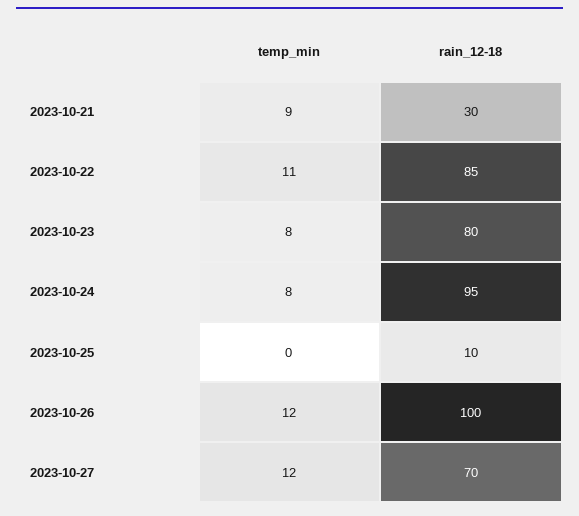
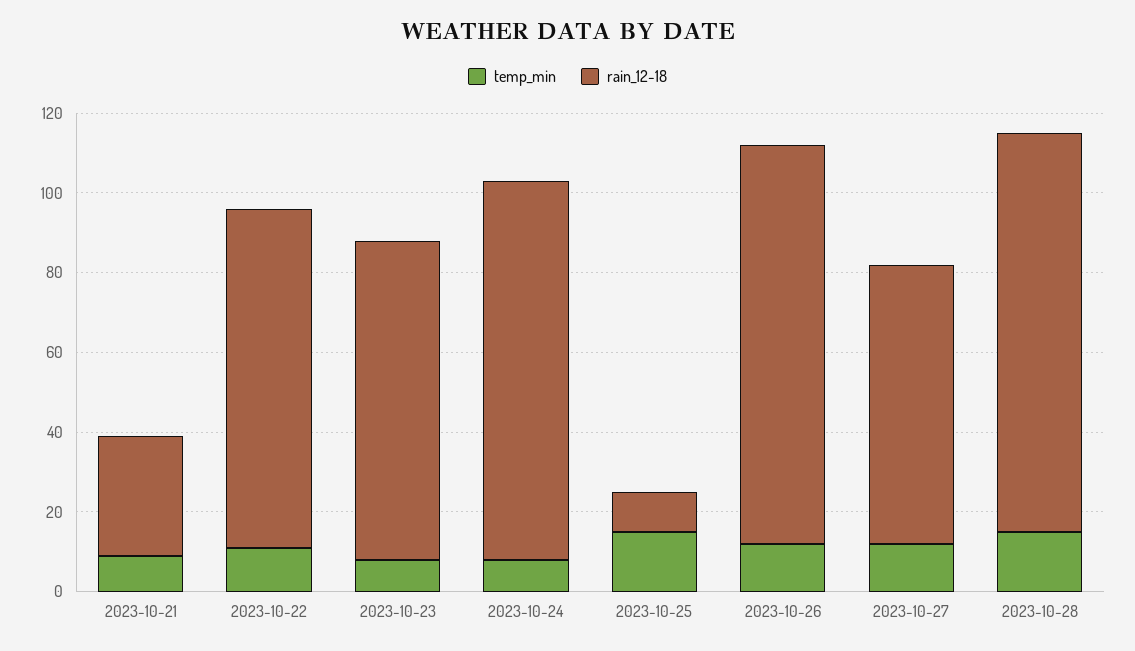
temp_min, 2023-10-25: 0 -> 15
temp_min, 2023-10-28: none -> 15
rain_12-18, 2023-10-28: none -> 100

